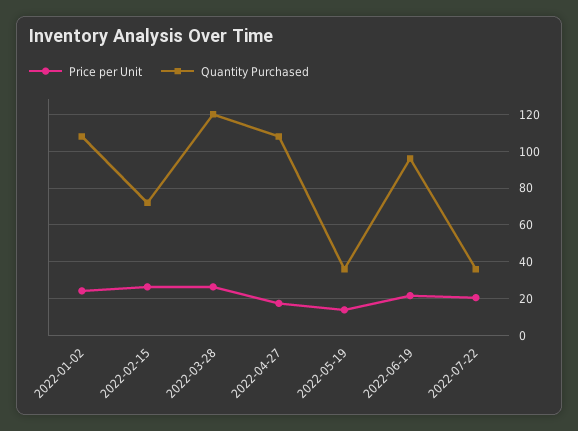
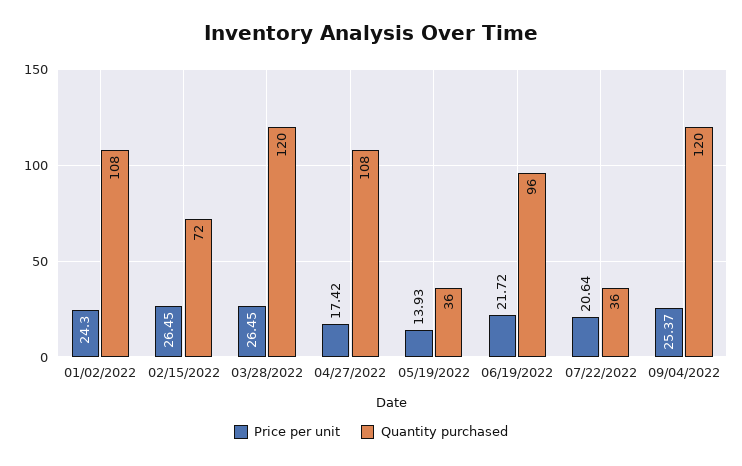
Price per Unit, 09/04/2022: none -> 25.37
Quantity Purchased, 09/04/2022: none -> 120

